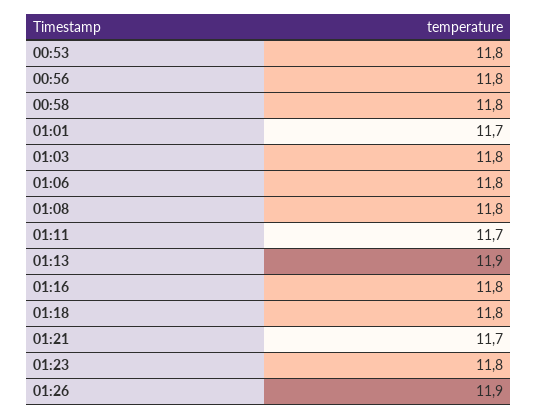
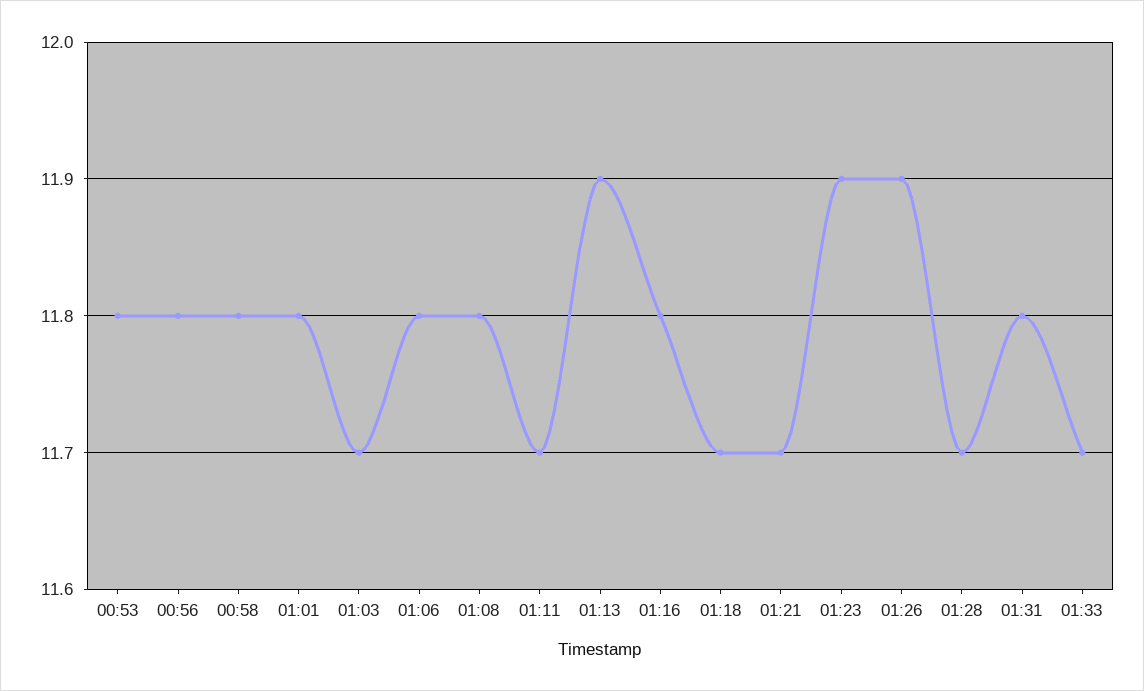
01:01: 11.7 -> 11.8
01:03: 11.8 -> 11.7
01:18: 11.8 -> 11.7
01:23: 11.8 -> 11.9
01:28: none -> 11.7
01:31: none -> 11.8
01:33: none -> 11.7

